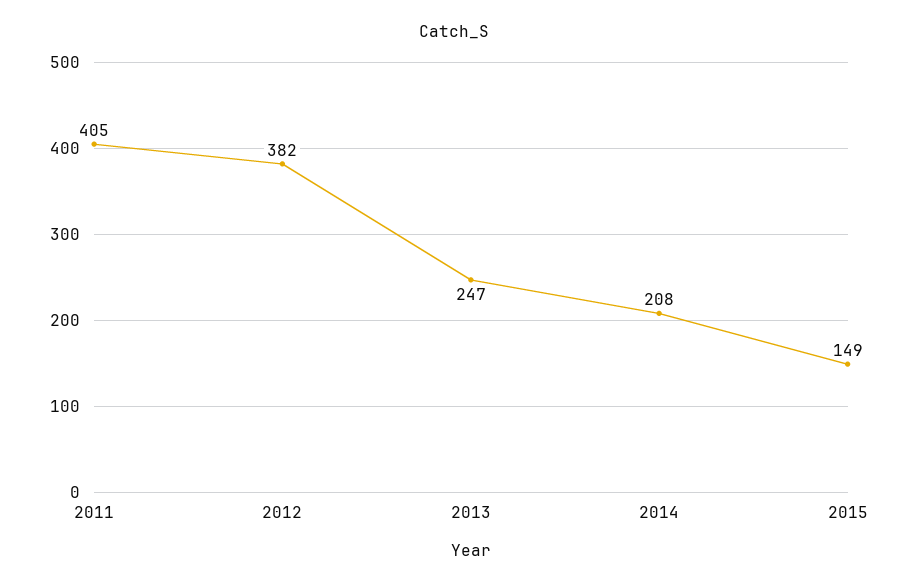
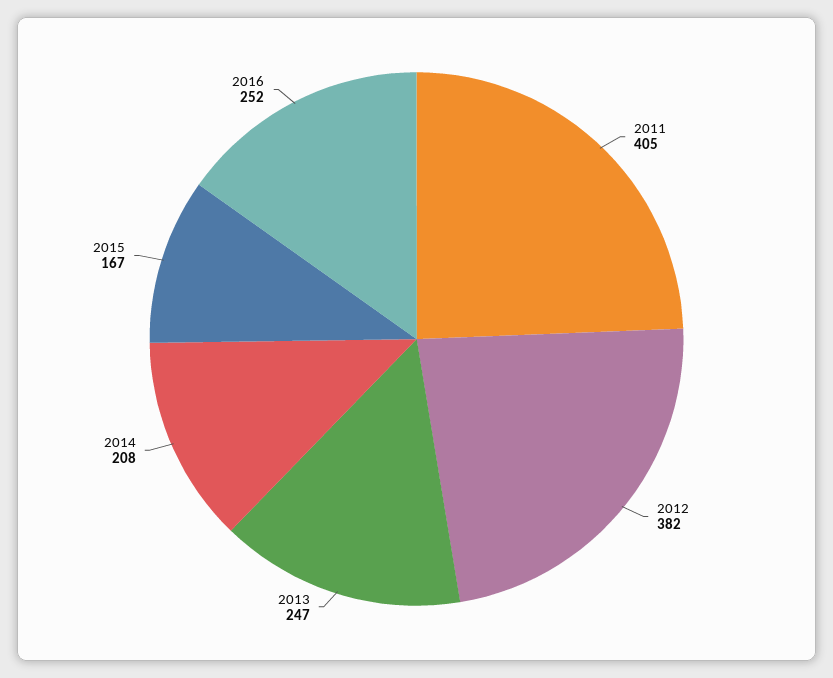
2015: 149 -> 167
2016: none -> 252

